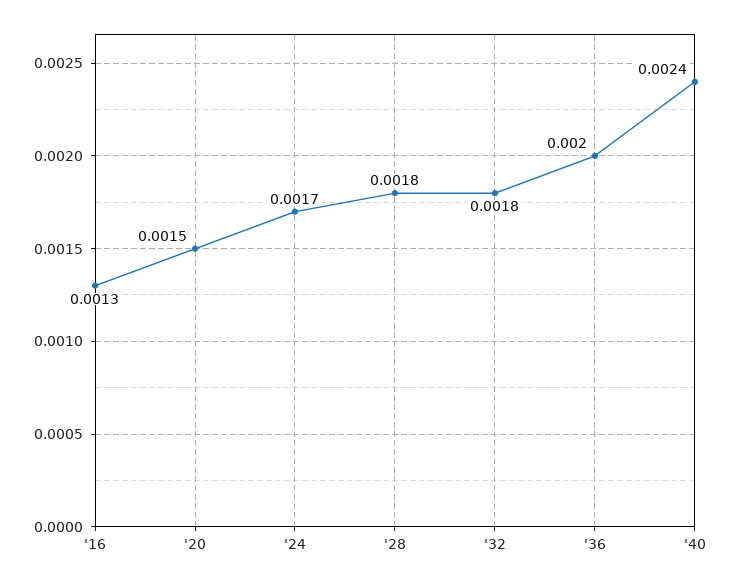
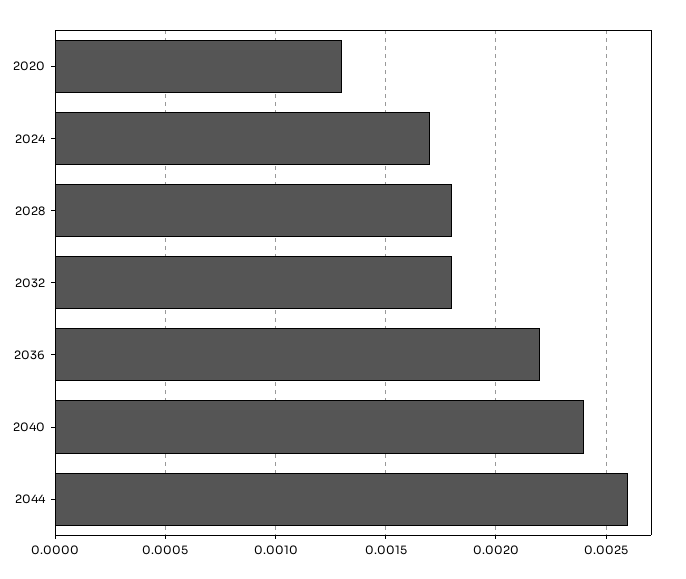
'16: 0.0013 -> none
'20: 0.0015 -> 0.0013
'36: 0.002 -> 0.0022
2044: none -> 0.0026

